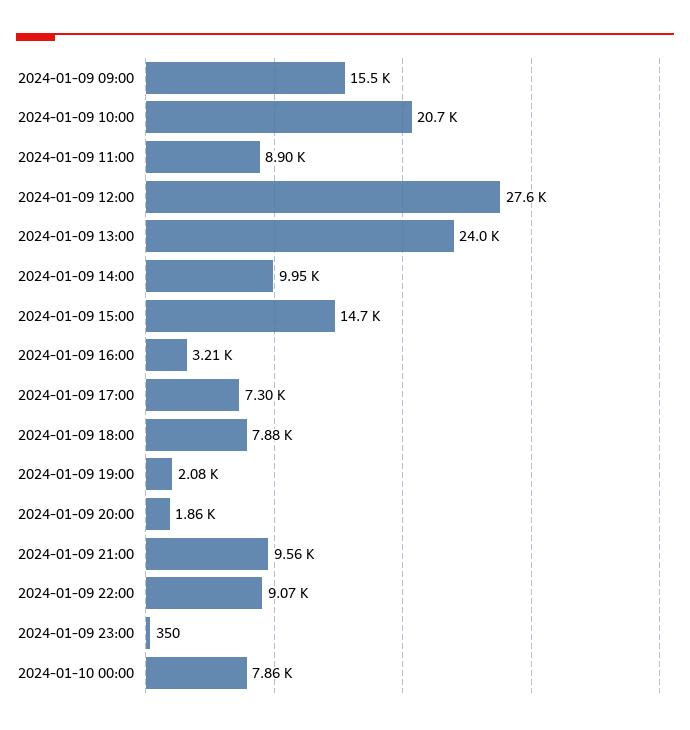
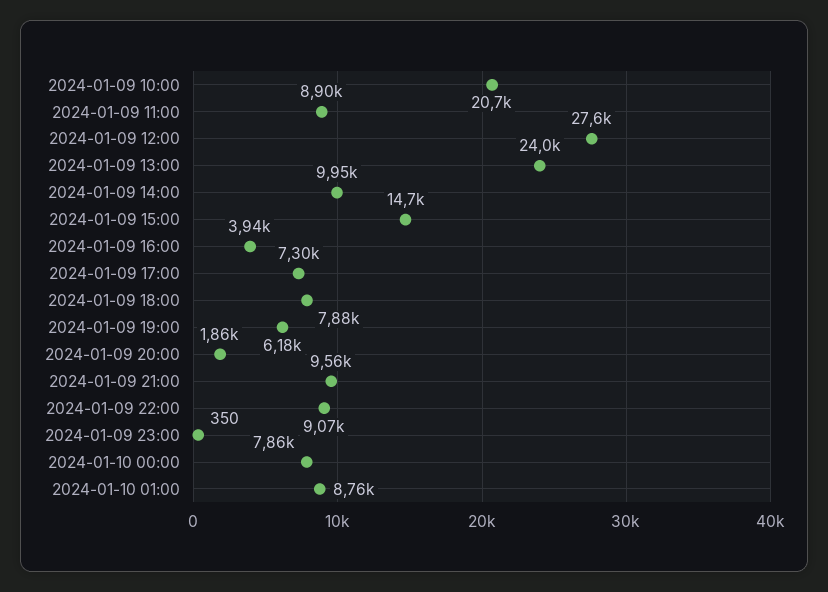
2024-01-09 09:00: 15500 -> none
2024-01-09 16:00: 3210 -> 3940
2024-01-09 19:00: 2080 -> 6180
2024-01-10 01:00: none -> 8760

